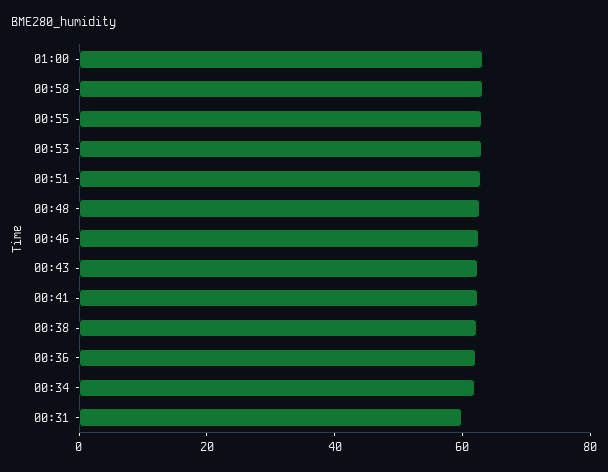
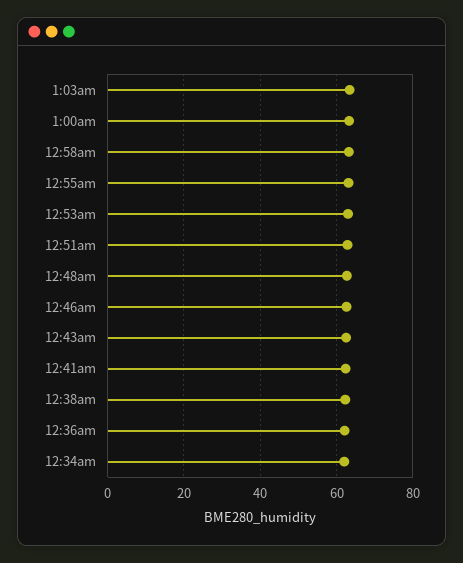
00:31: 60 -> none
1:03am: none -> 64

